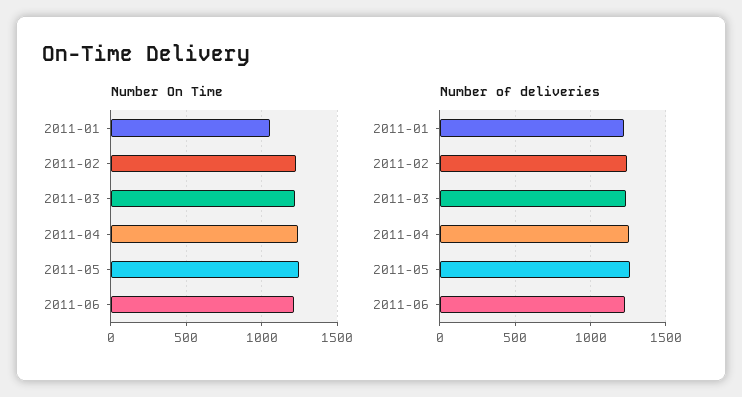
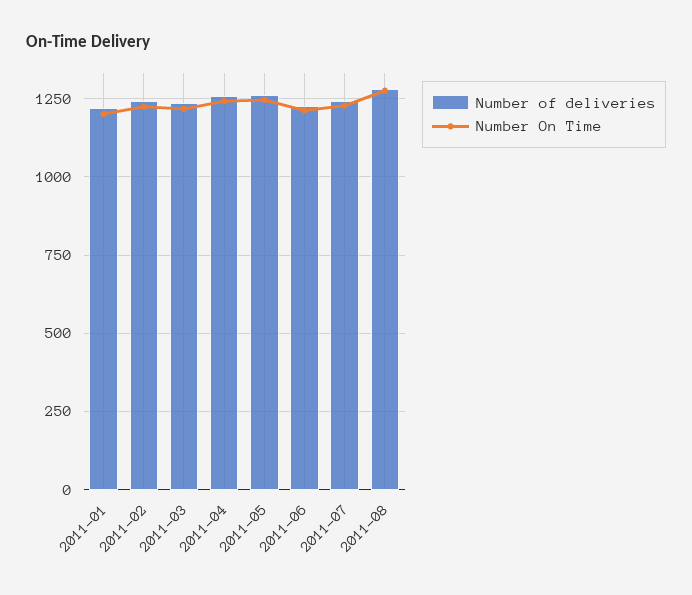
Number On Time, 2011-01: 1050 -> 1200
Number of deliveries, 2011-07: none -> 1250
Number On Time, 2011-07: none -> 1225
Number of deliveries, 2011-08: none -> 1275
Number On Time, 2011-08: none -> 1275

